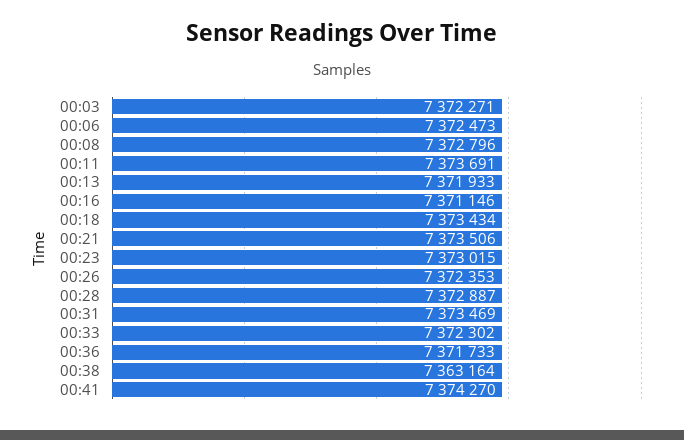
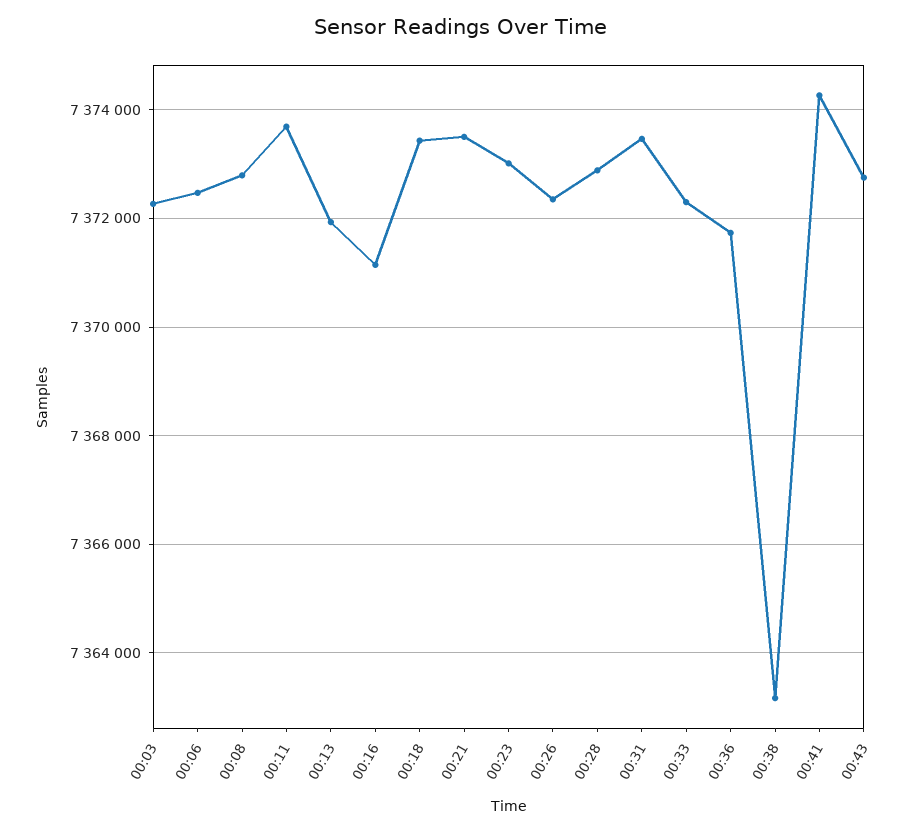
00:43: none -> 7372800

